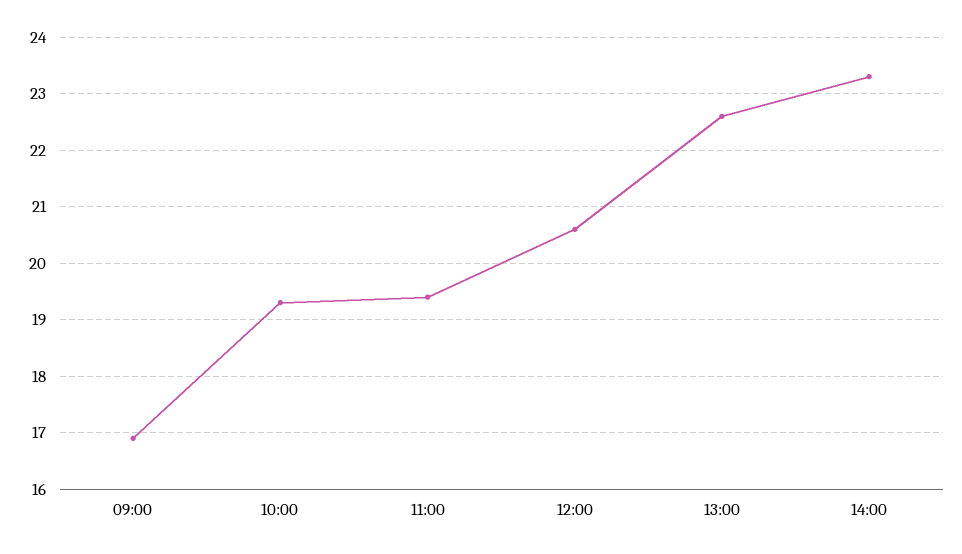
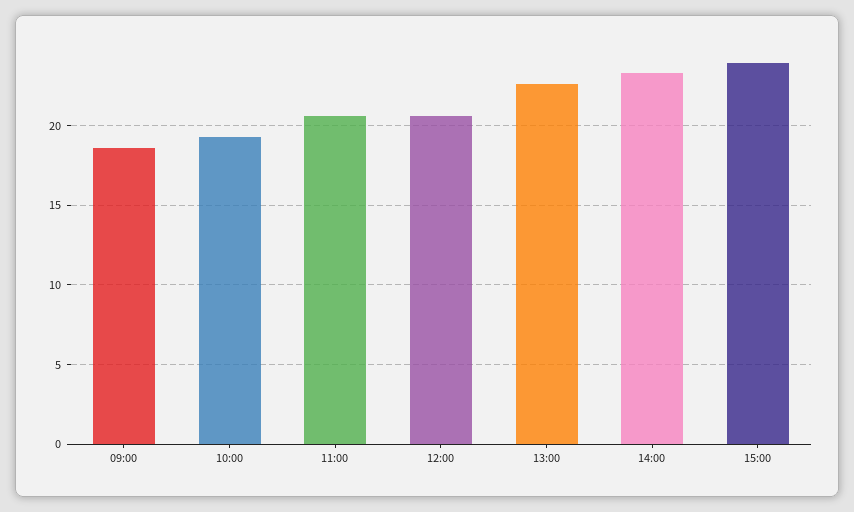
09:00: 17 -> 18.5
11:00: 19.5 -> 20.5
15:00: none -> 24

